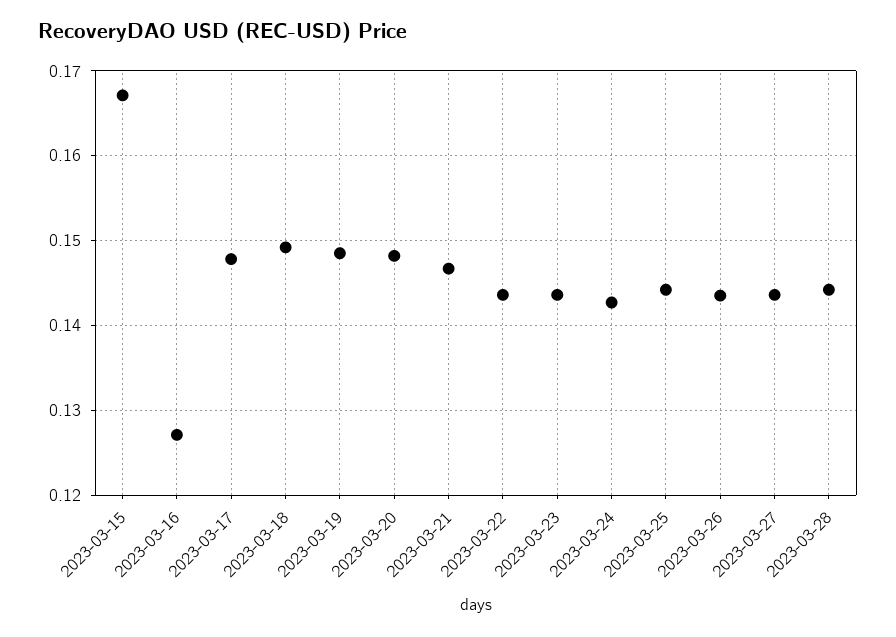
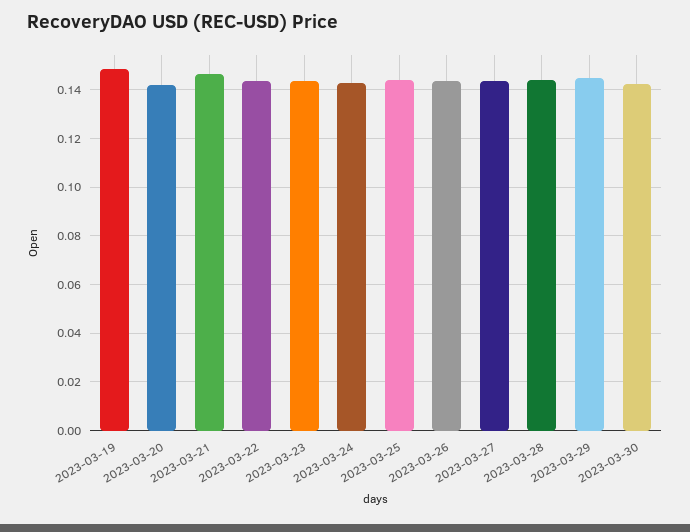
2023-03-15: 0.167 -> none
2023-03-16: 0.127 -> none
2023-03-17: 0.148 -> none
2023-03-18: 0.149 -> none
2023-03-20: 0.148 -> 0.1425
2023-03-29: none -> 0.145
2023-03-30: none -> 0.1425

